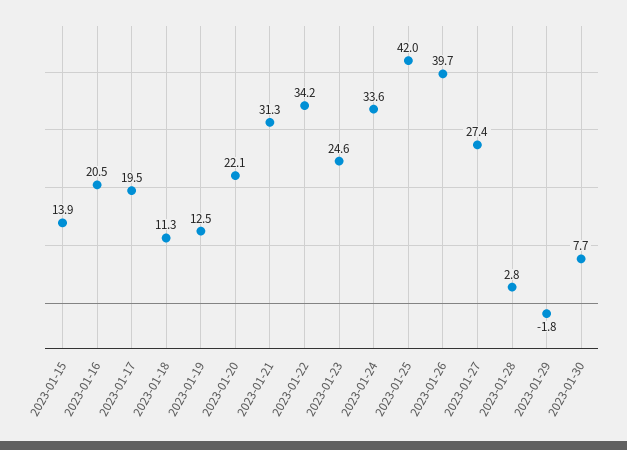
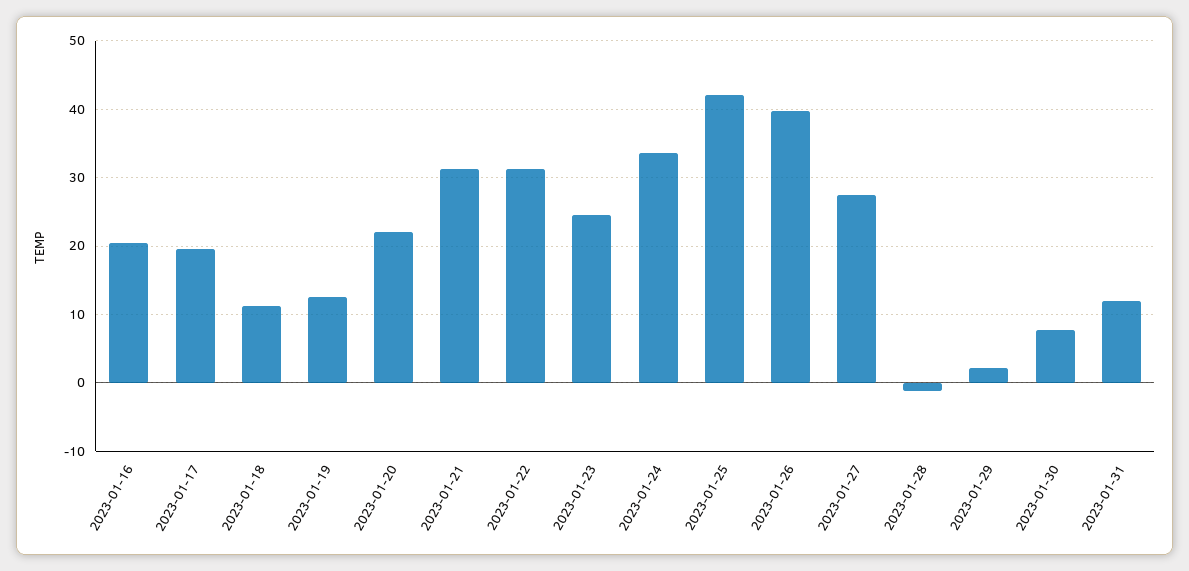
2023-01-15: 13.9 -> none
2023-01-22: 34.2 -> 31
2023-01-28: 2.8 -> -1
2023-01-29: -1.8 -> 2
2023-01-31: none -> 12

